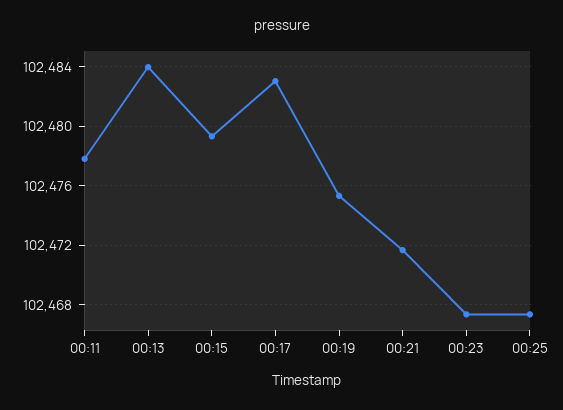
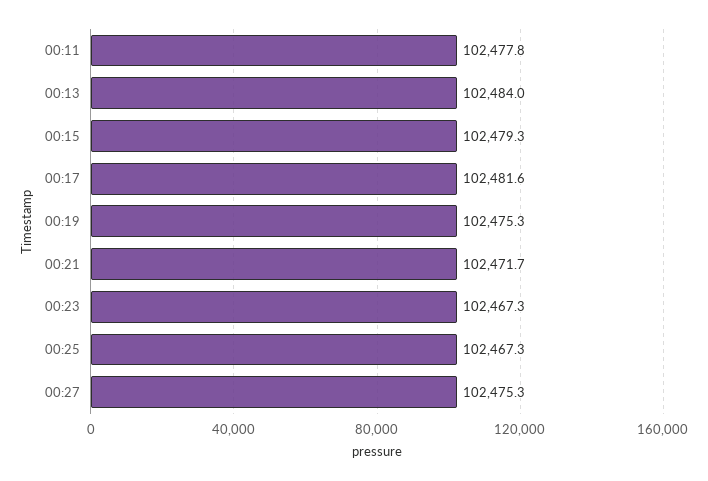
00:17: 102483 -> 102481.6
00:27: none -> 102475.3

